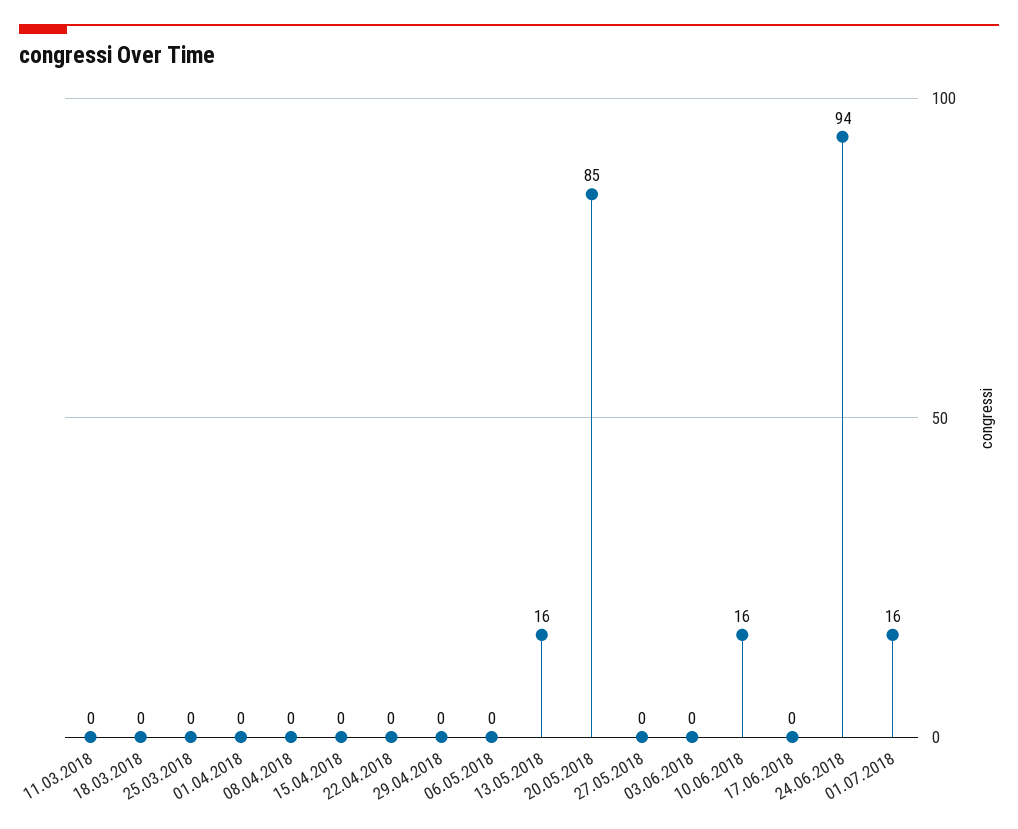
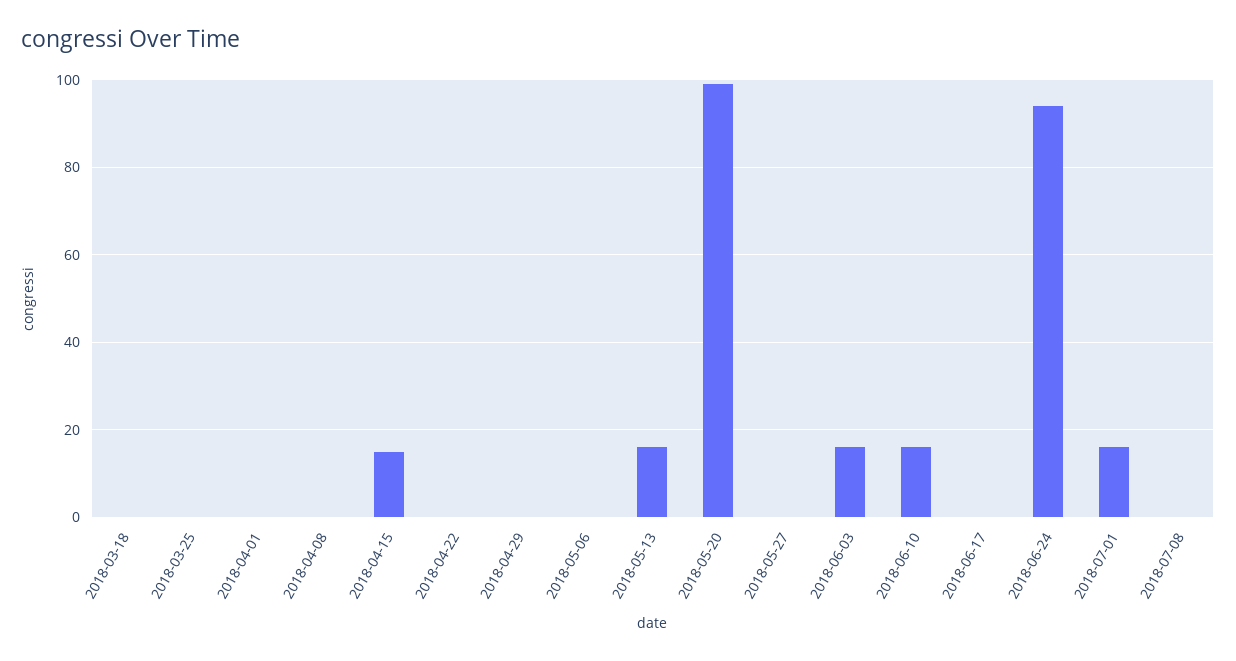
11.03.2018: 0 -> none
15.04.2018: 0 -> 15
20.05.2018: 85 -> 100
03.06.2018: 0 -> 15
2018-07-08: none -> 0

